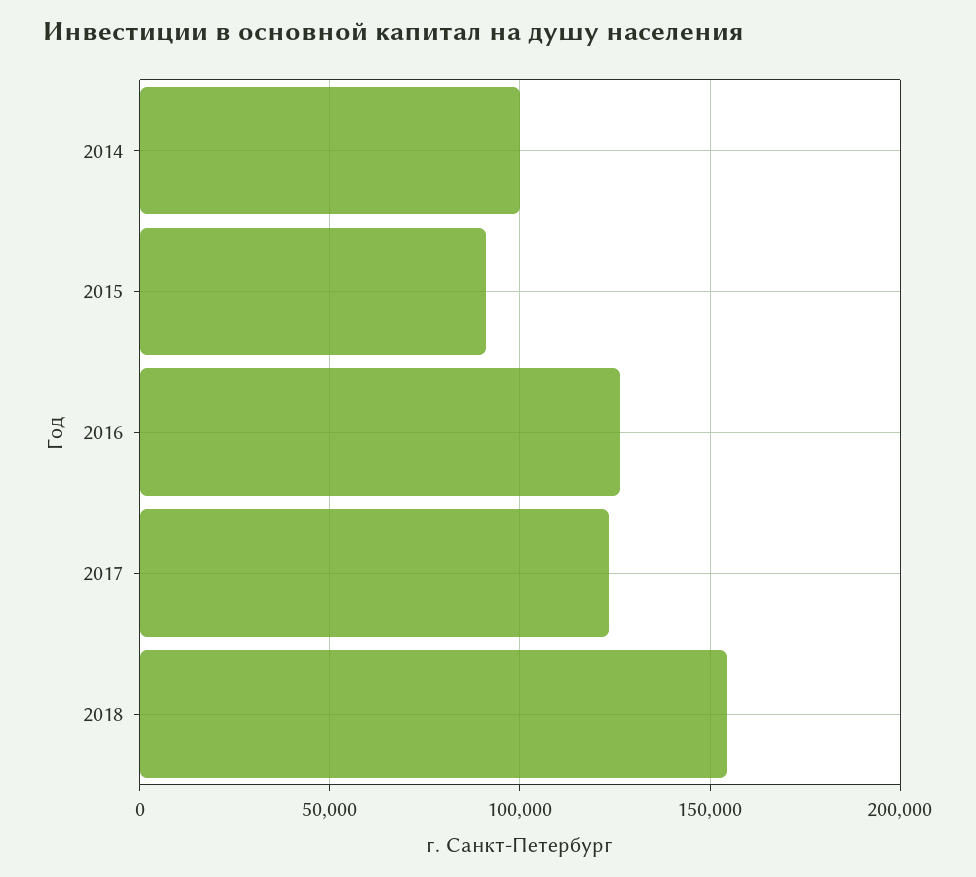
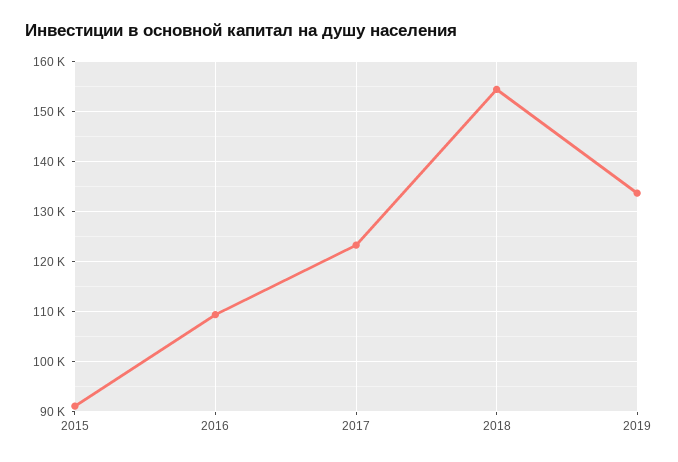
2014: 100000 -> none
2016: 125000 -> 110000
2019: none -> 134000

